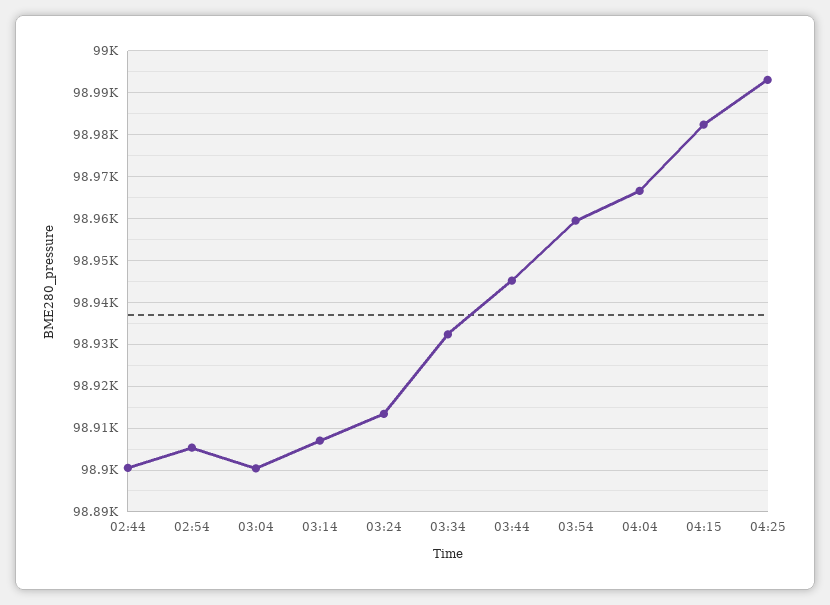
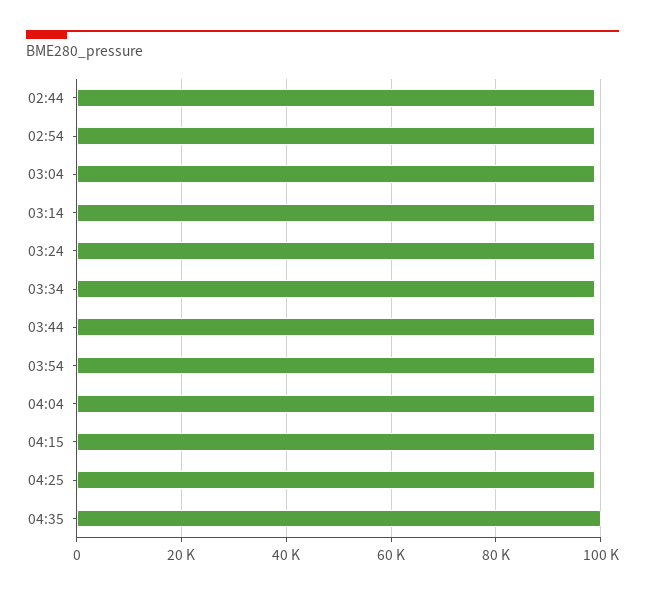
04:35: none -> 100000

